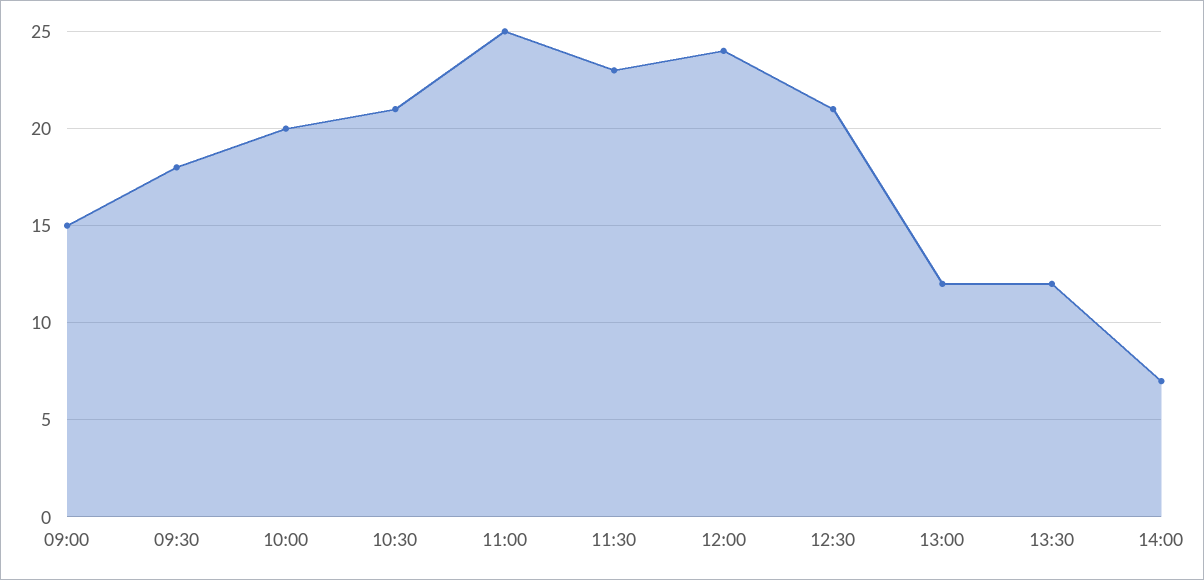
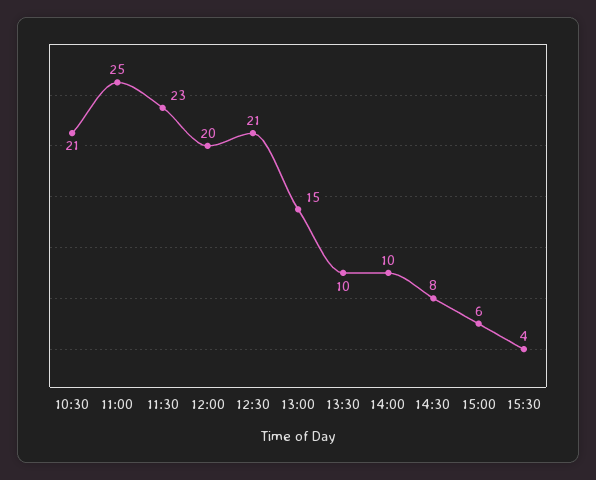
09:00: 15 -> none
09:30: 18 -> none
10:00: 20 -> none
12:00: 24 -> 20
13:00: 12 -> 15
13:30: 12 -> 10
14:00: 7 -> 10
14:30: none -> 8
15:00: none -> 6
15:30: none -> 4

